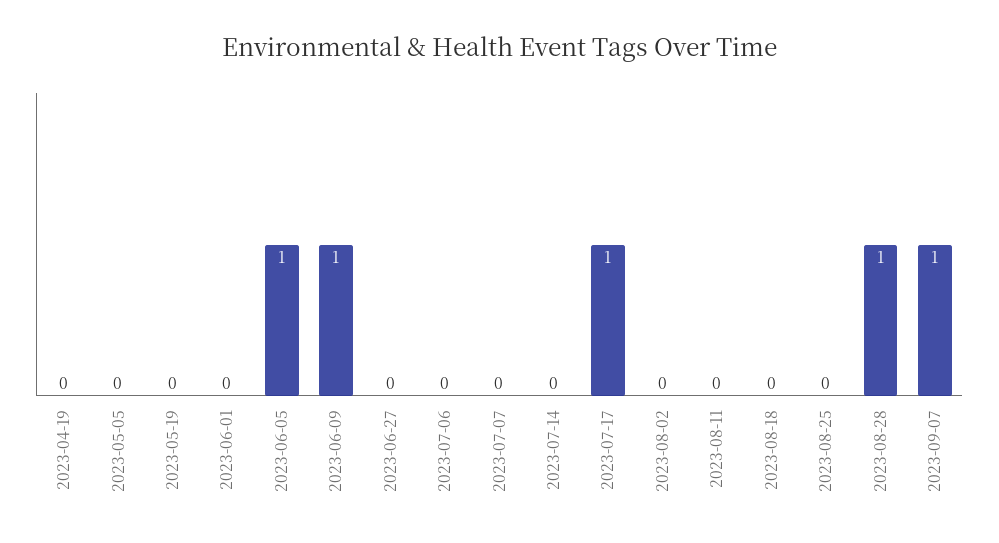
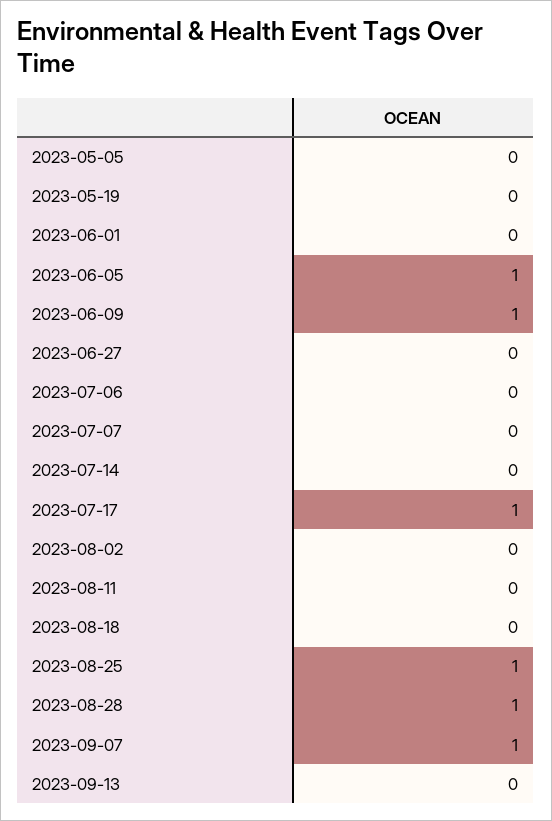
2023-04-19: 0 -> none
2023-08-25: 0 -> 1
2023-09-13: none -> 0

